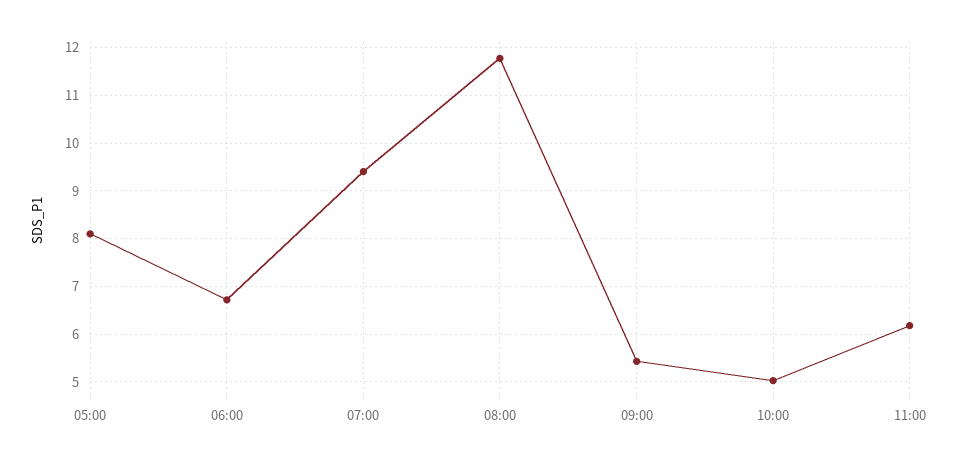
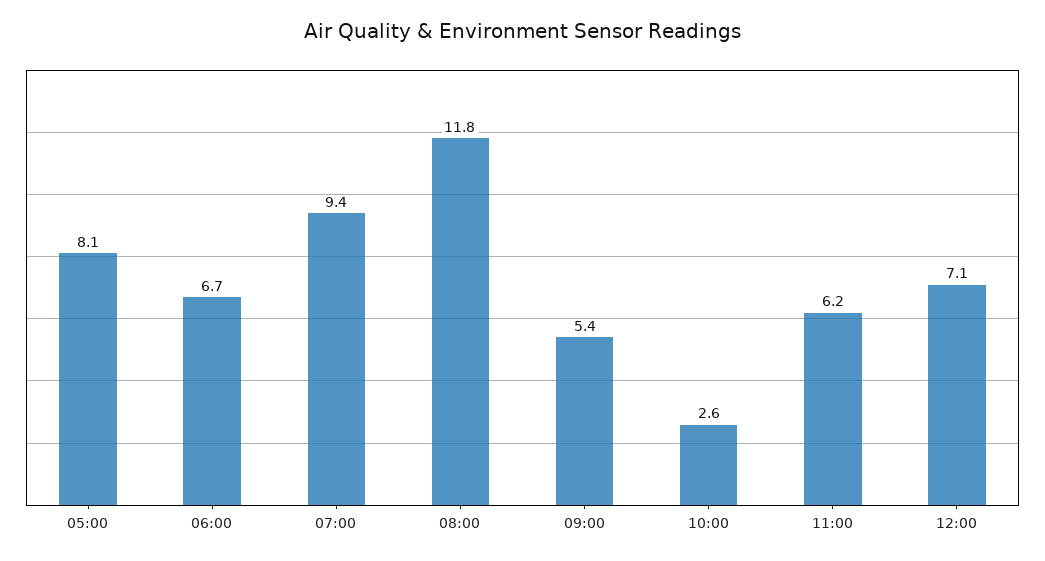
10:00: 5 -> 2.6
12:00: none -> 7.1

